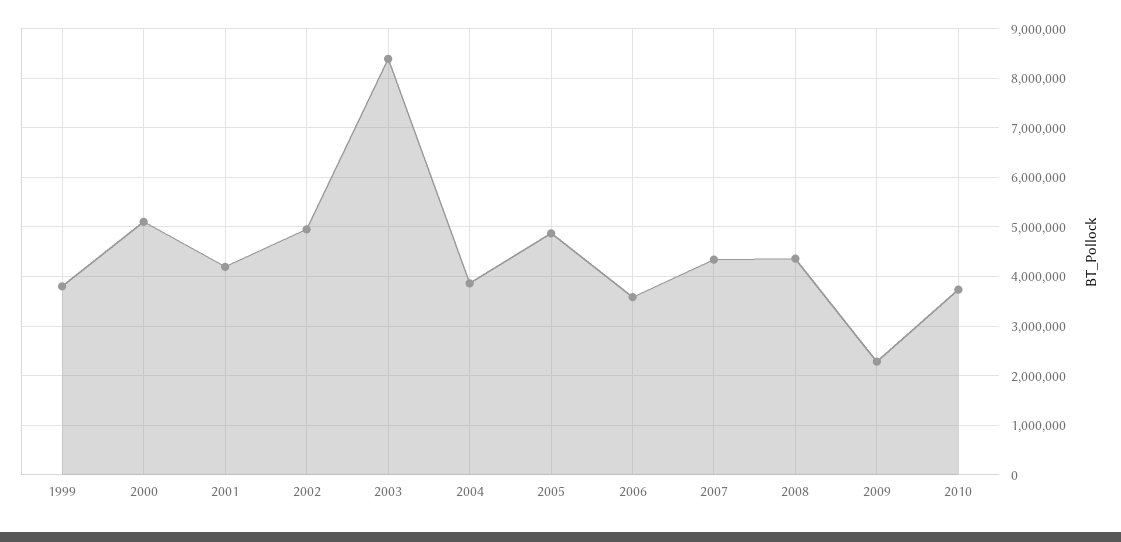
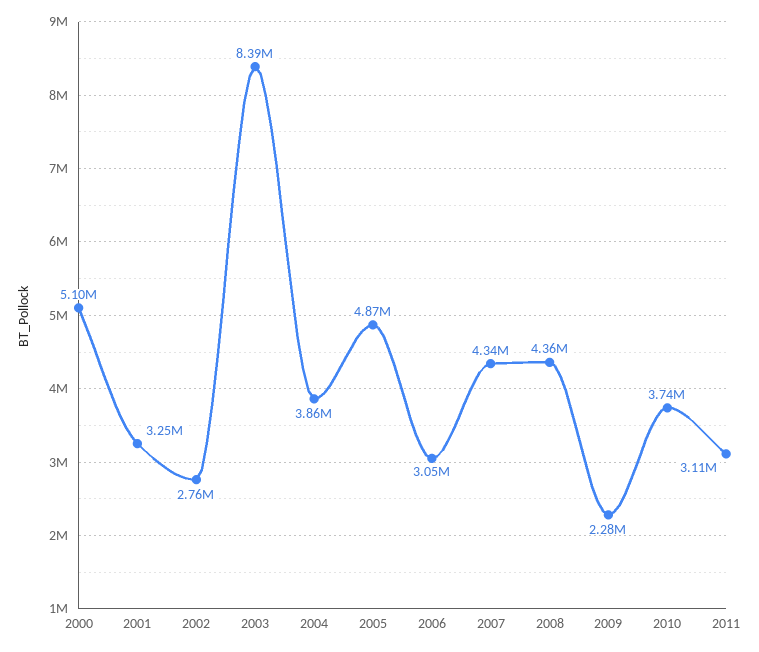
1999: 3800000 -> none
2001: 4200000 -> 3250000
2002: 5000000 -> 2760000
2006: 3600000 -> 3050000
2011: none -> 3110000

